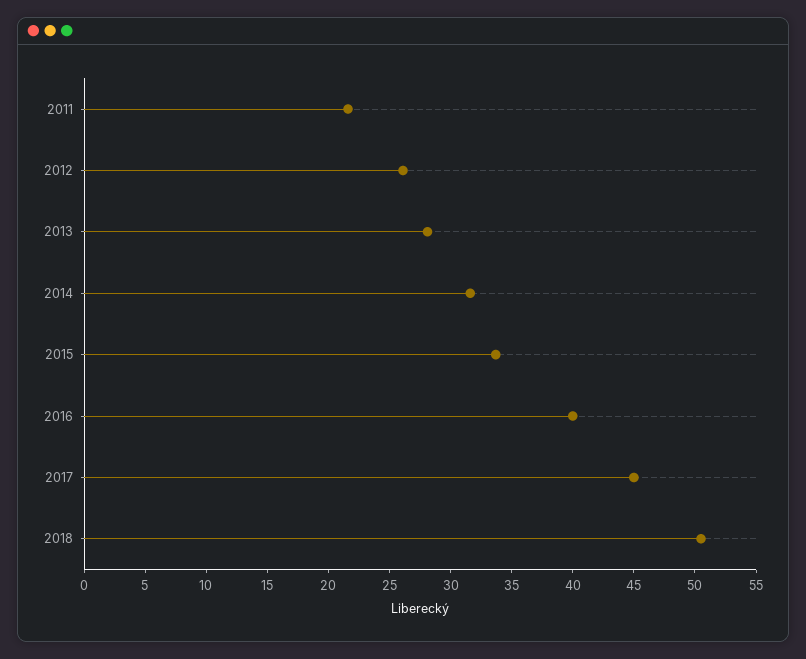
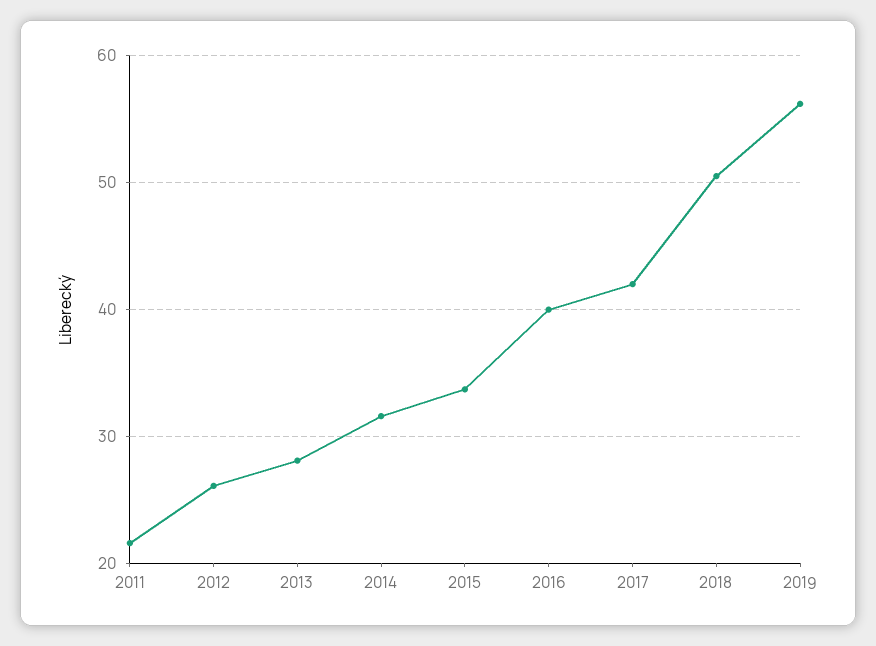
2017: 45 -> 42
2019: none -> 56

